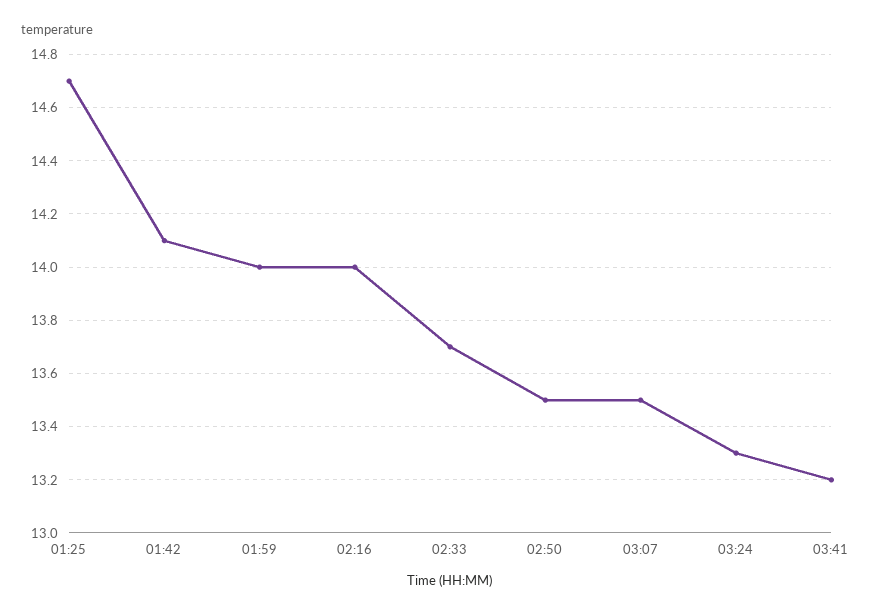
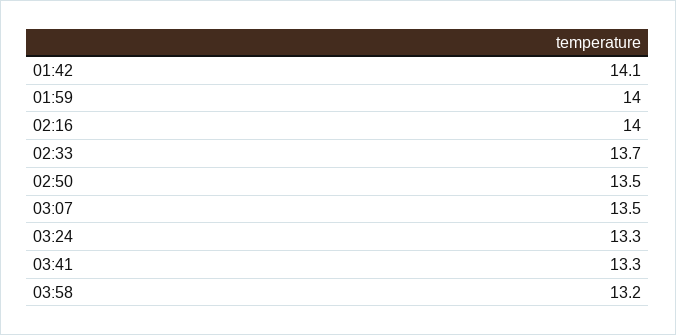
01:25: 14.7 -> none
03:41: 13.2 -> 13.3
03:58: none -> 13.2

